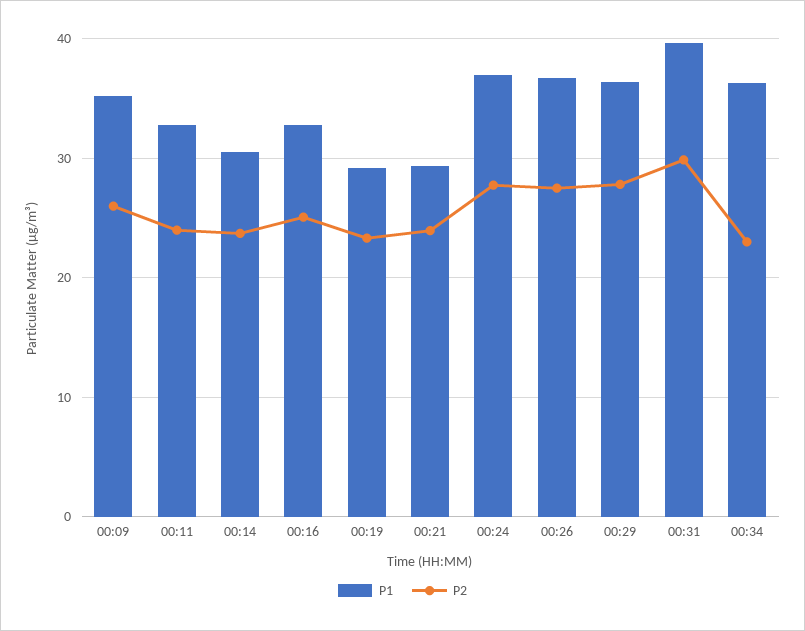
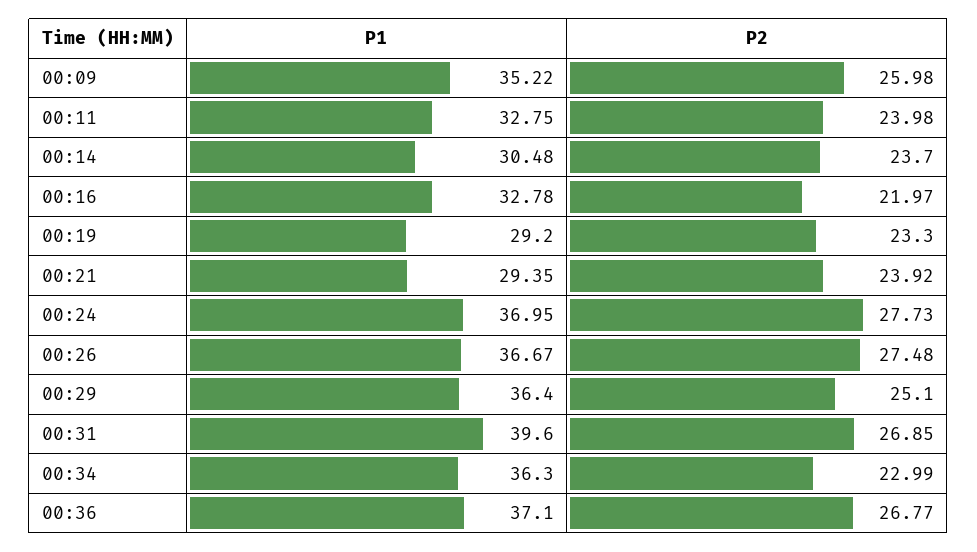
P2, 00:16: 25 -> 21.97
P2, 00:29: 28 -> 25.1
P2, 00:31: 30 -> 26.85
P1, 00:36: none -> 37.1
P2, 00:36: none -> 26.77

